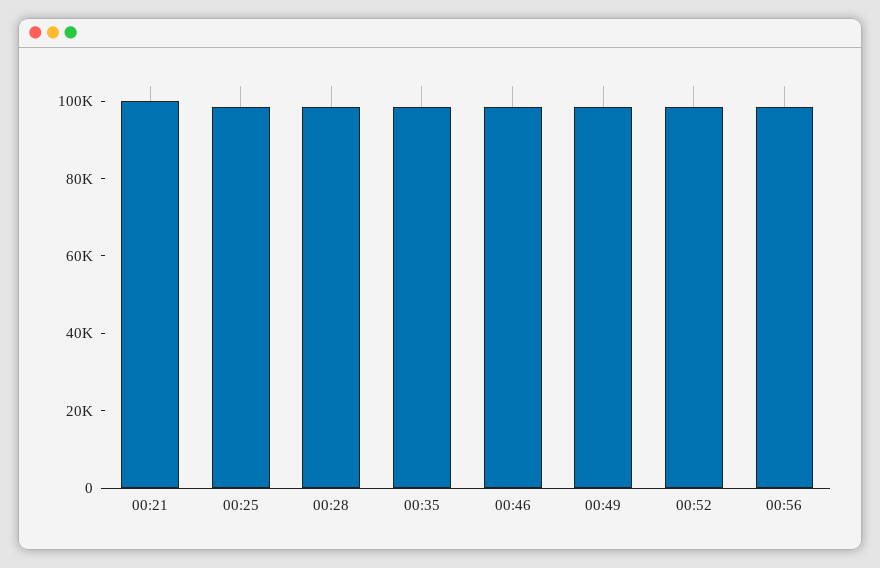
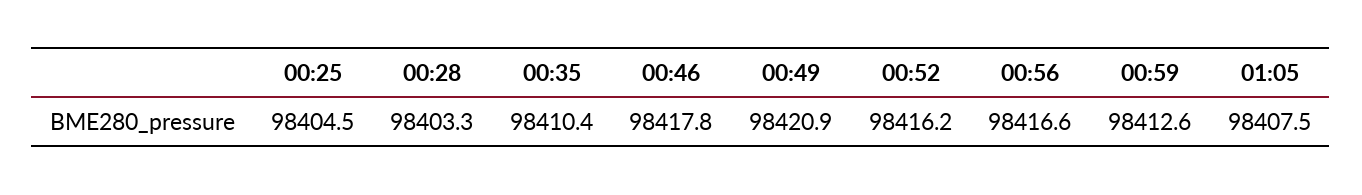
00:21: 100000 -> none
00:59: none -> 98412.6
01:05: none -> 98407.5

